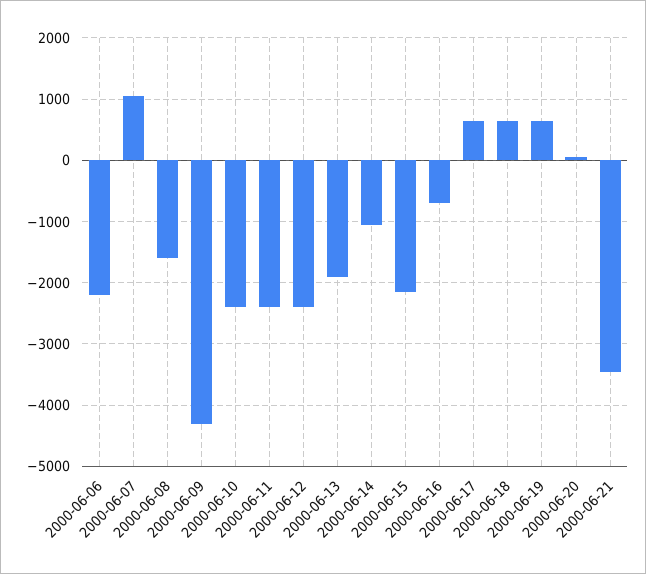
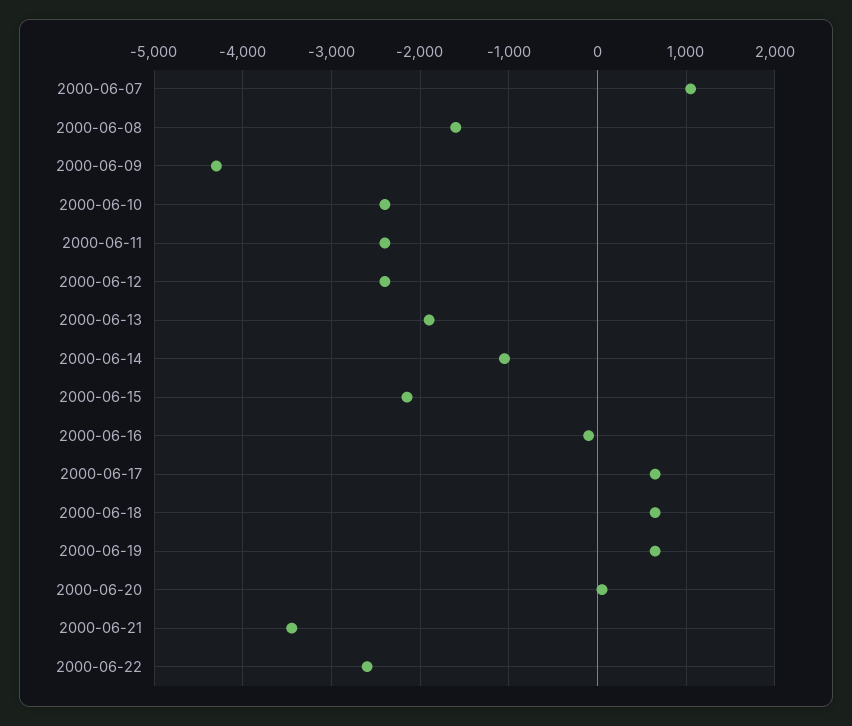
2000-06-06: -2200 -> none
2000-06-16: -700 -> -100
2000-06-22: none -> -2600

